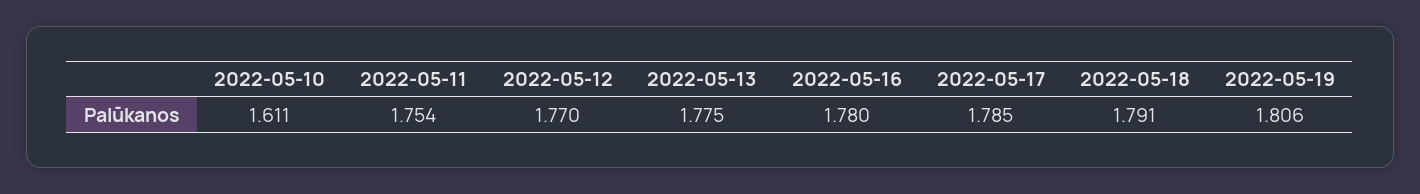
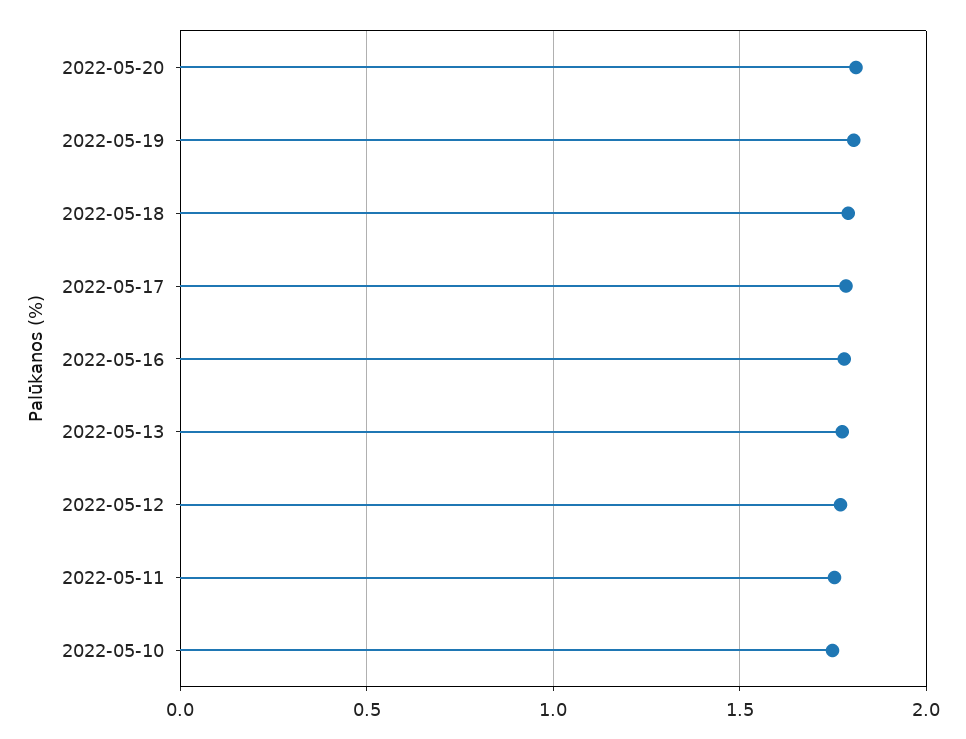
2022-05-10: 1.611 -> 1.75
2022-05-20: none -> 1.8

